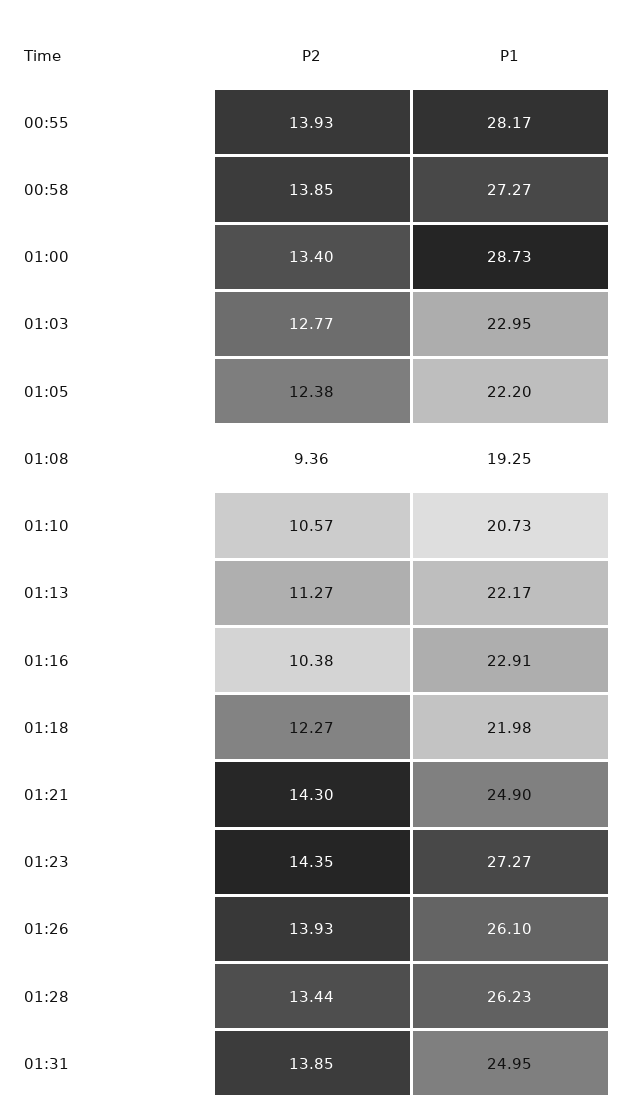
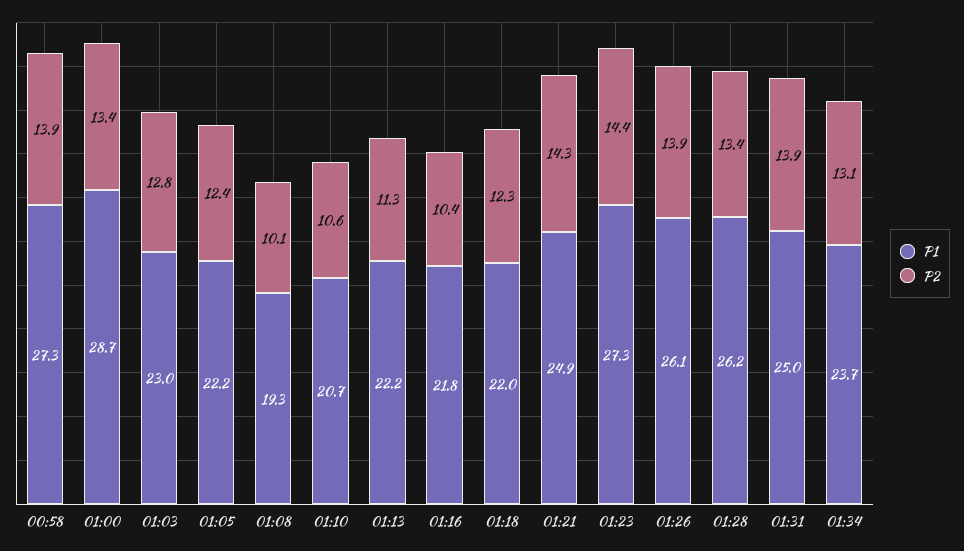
P2, 00:55: 13.93 -> none
P1, 00:55: 28.17 -> none
P2, 01:08: 9.36 -> 10.1
P1, 01:16: 22.91 -> 21.8
P1, 01:34: none -> 23.7
P2, 01:34: none -> 13.1

